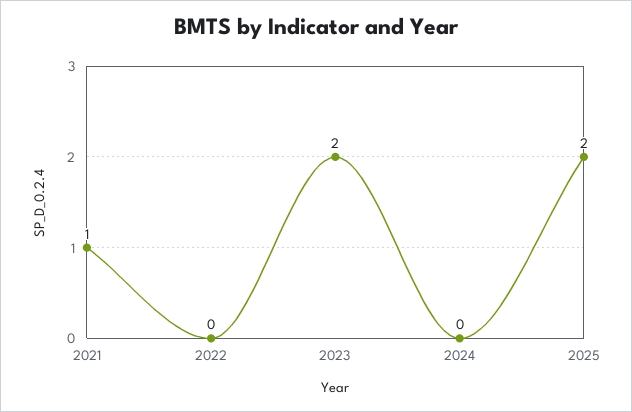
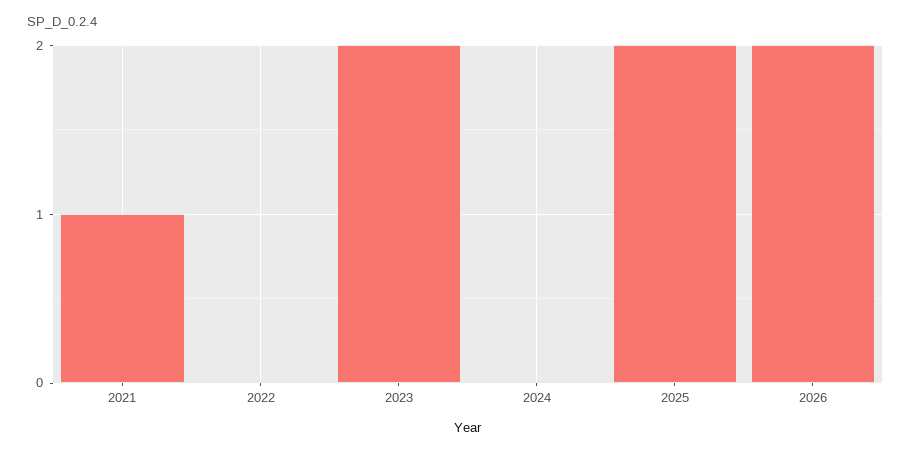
2026: none -> 2

